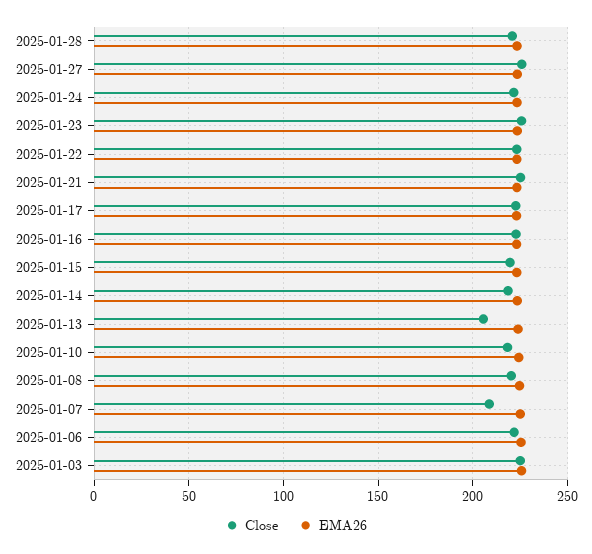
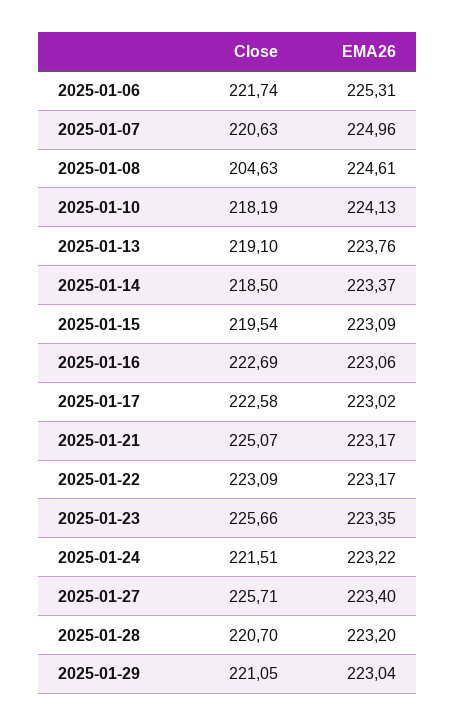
Close, 2025-01-13: 205 -> 219.1
Close, 2025-01-08: 220 -> 204.63
Close, 2025-01-07: 210 -> 220.63
Close, 2025-01-03: 225 -> none
EMA26, 2025-01-03: 225 -> none
Close, 2025-01-29: none -> 221.05
EMA26, 2025-01-29: none -> 223.04

